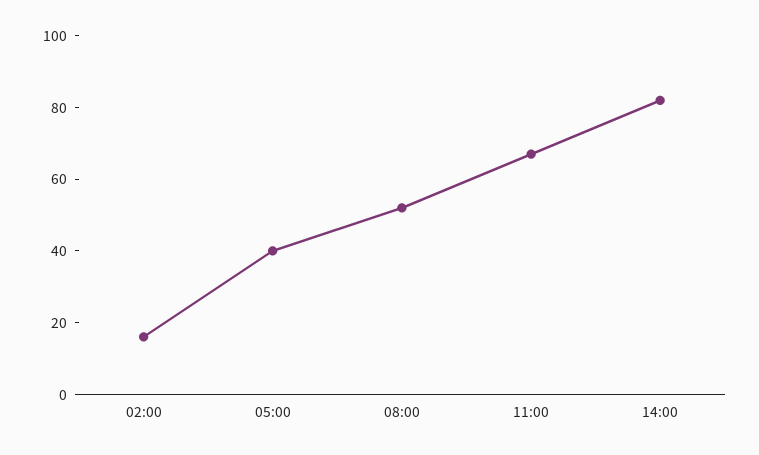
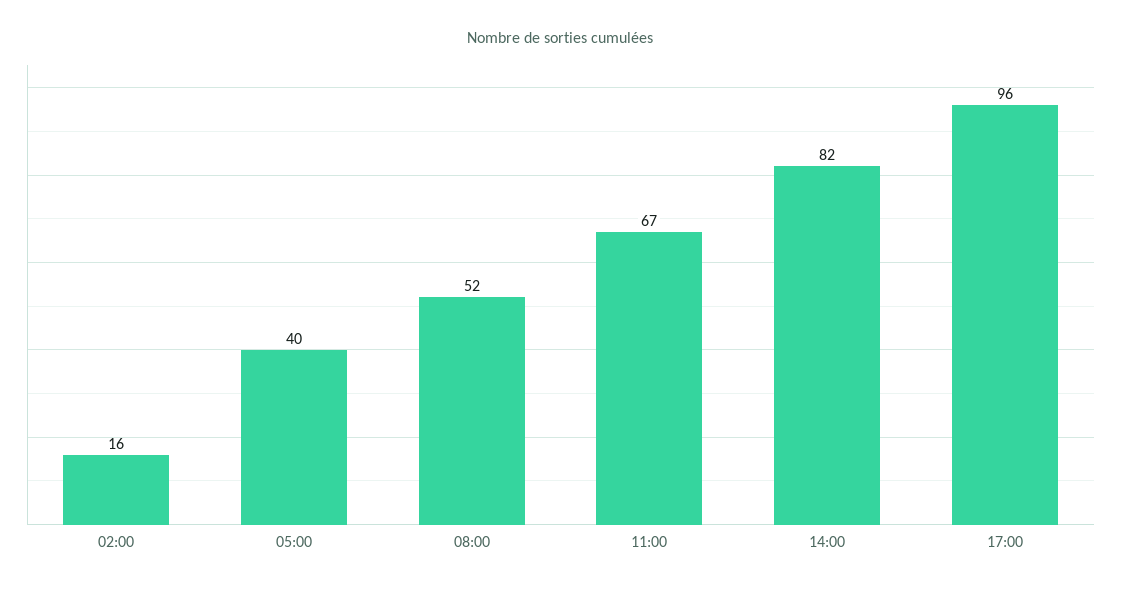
17:00: none -> 96

